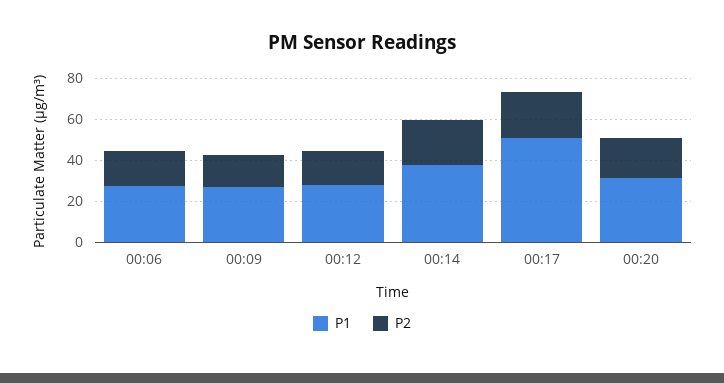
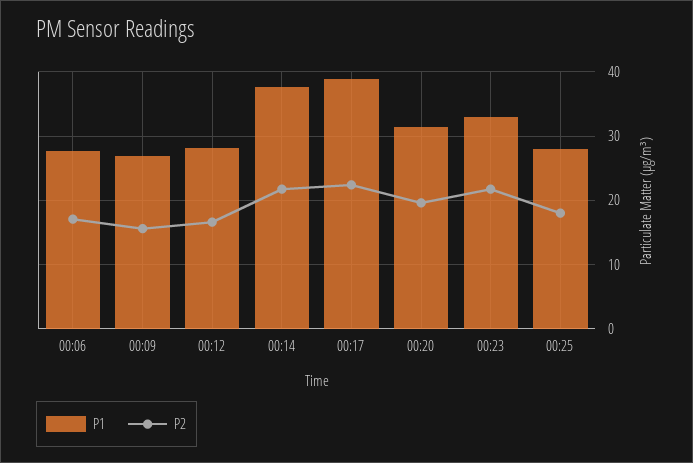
P1, 00:17: 50 -> 39
P1, 00:23: none -> 33
P2, 00:23: none -> 22
P1, 00:25: none -> 28
P2, 00:25: none -> 18

